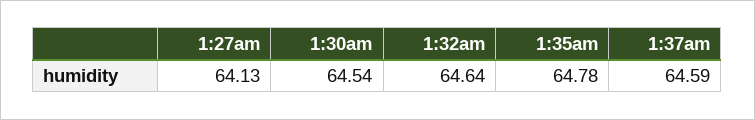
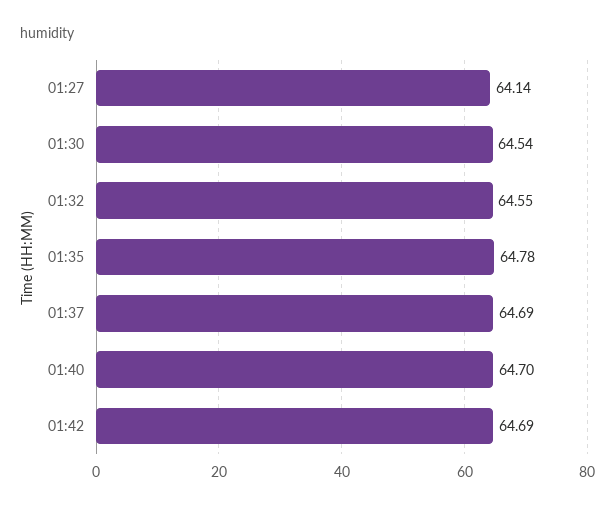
1:27am: 64.13 -> 64.14
1:32am: 64.64 -> 64.55
1:37am: 64.59 -> 64.69
01:40: none -> 64.7
01:42: none -> 64.69

